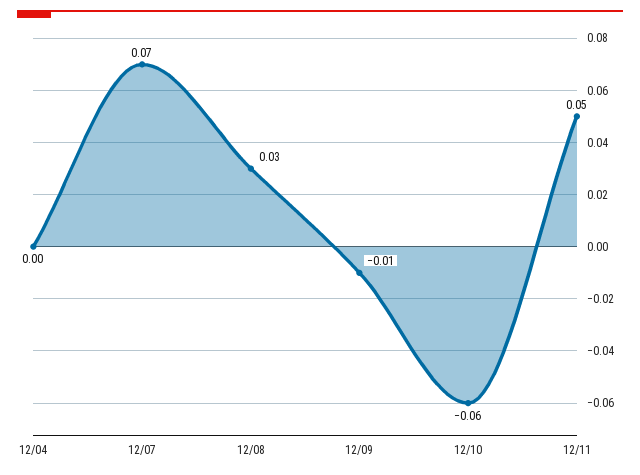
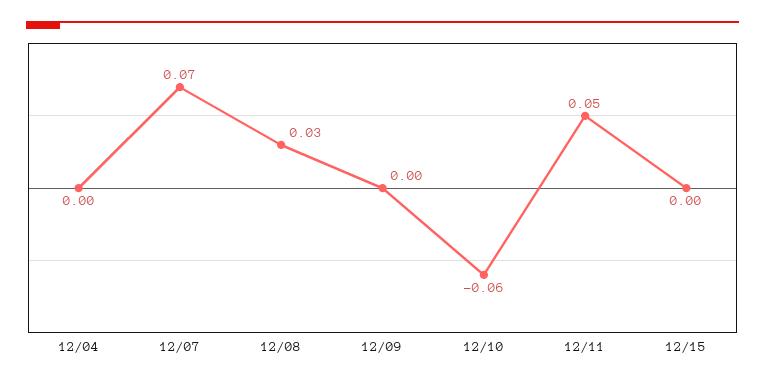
12/09: -0.01 -> 0
12/15: none -> 0

